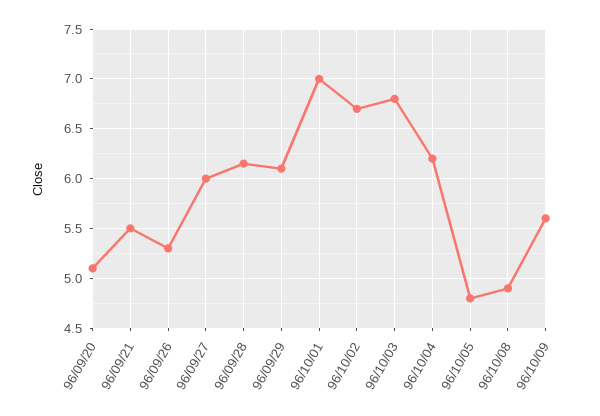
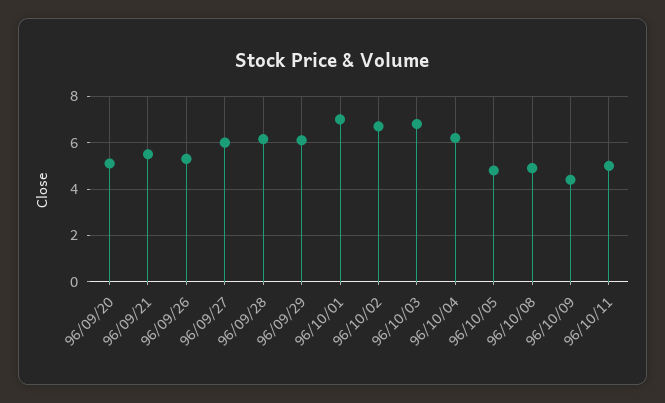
96/10/09: 5.6 -> 4.5
96/10/11: none -> 5

